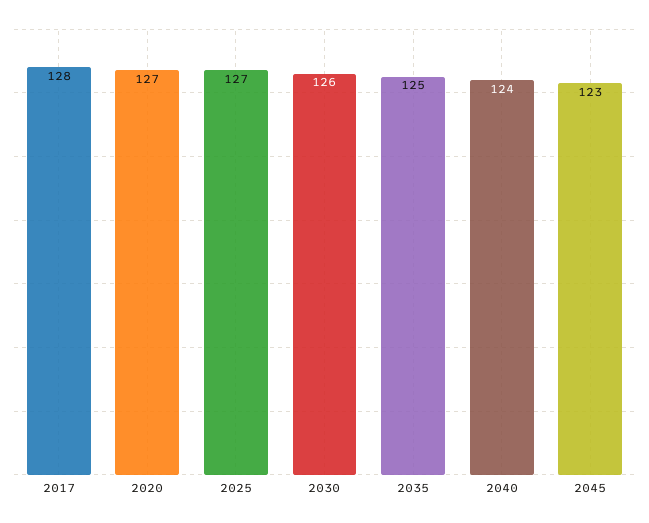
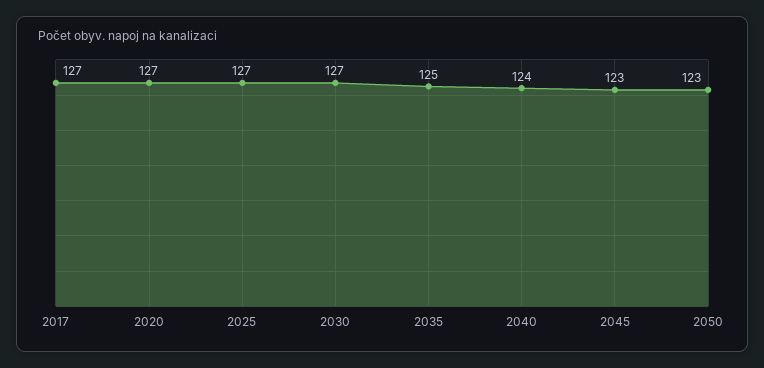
2017: 128 -> 127
2030: 126 -> 127
2050: none -> 123

